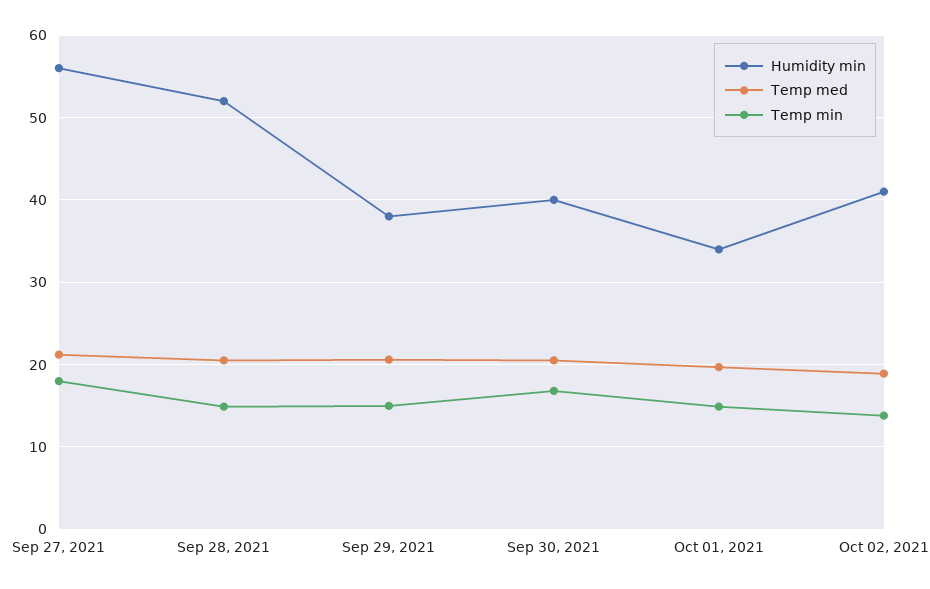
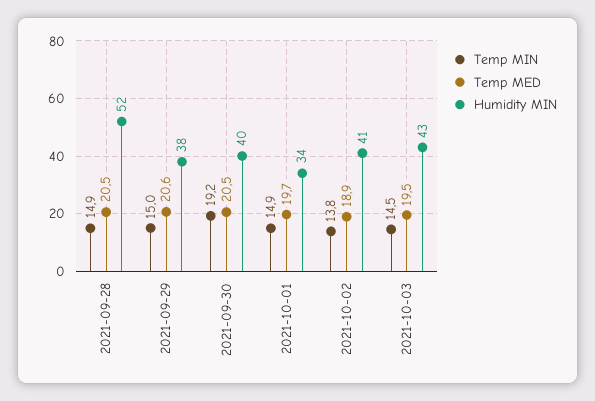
Humidity min, Sep 27, 2021: 56 -> none
Temp med, Sep 27, 2021: 21 -> none
Temp min, Sep 27, 2021: 18 -> none
Temp min, Sep 30, 2021: 17 -> 19.2
Temp min, 2021-10-03: none -> 14.5
Temp med, 2021-10-03: none -> 19.5
Humidity min, 2021-10-03: none -> 43

